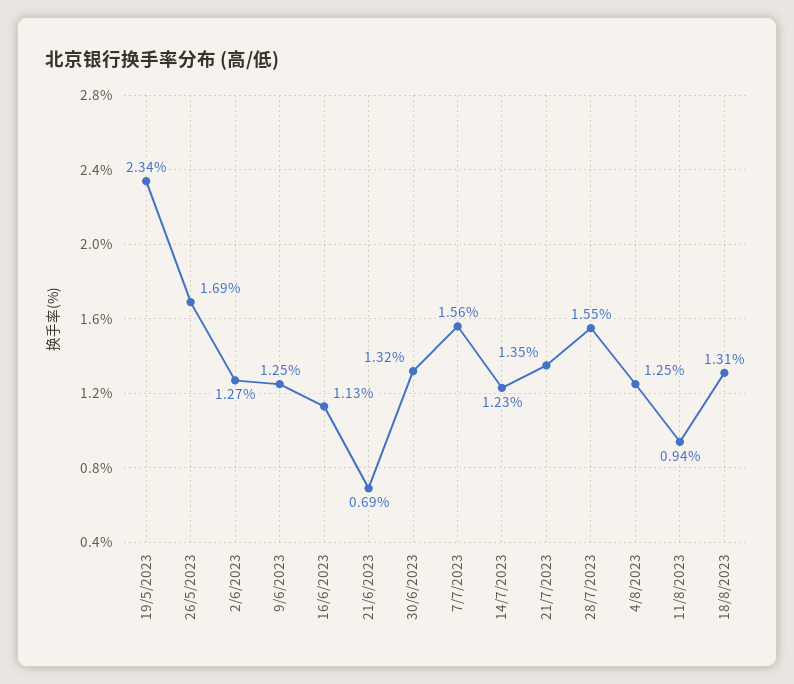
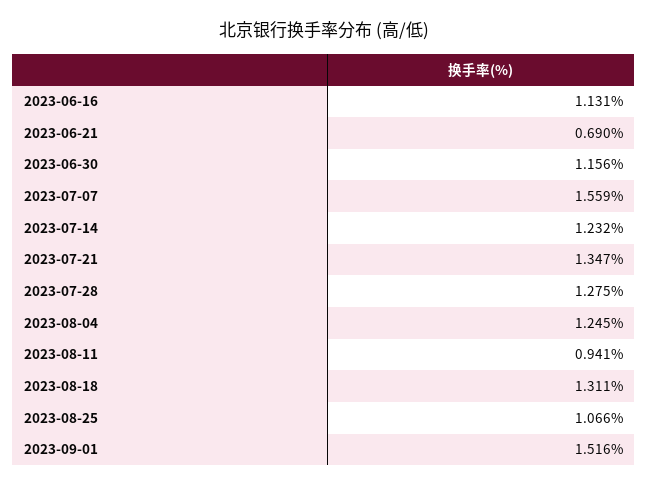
19/5/2023: 2.34 -> none
26/5/2023: 1.69 -> none
2/6/2023: 1.27 -> none
9/6/2023: 1.25 -> none
30/6/2023: 1.32 -> 1.156
28/7/2023: 1.55 -> 1.275
2023-08-25: none -> 1.066
2023-09-01: none -> 1.516

